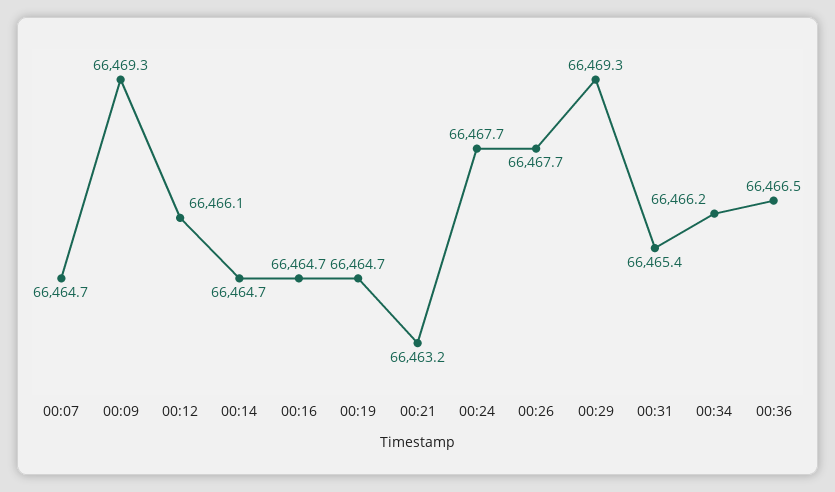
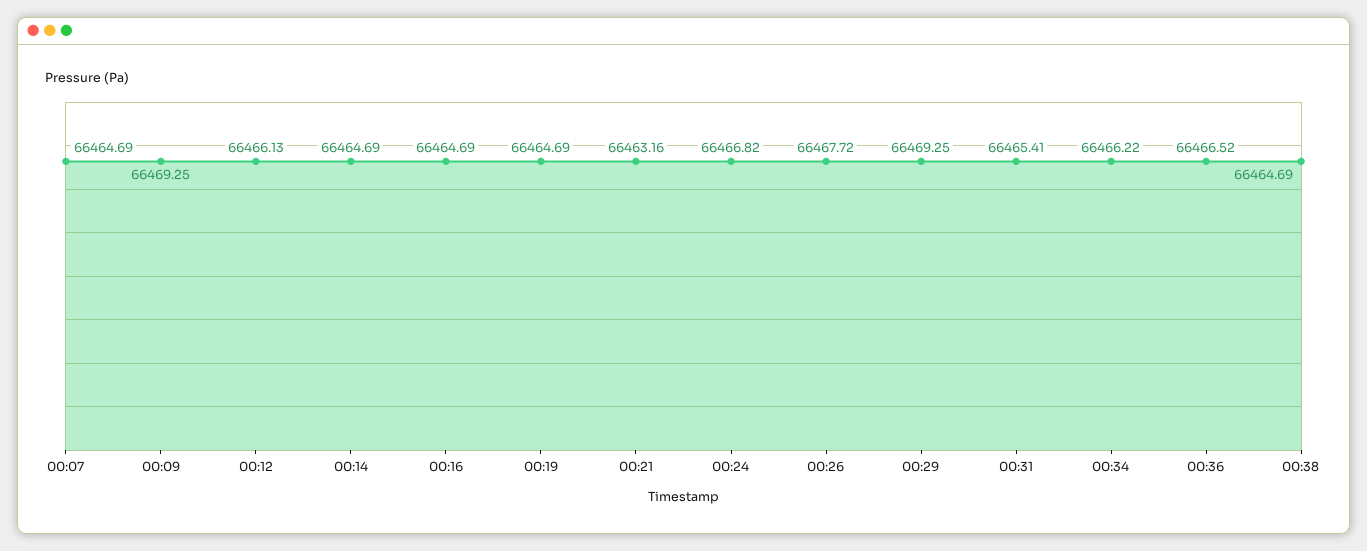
00:24: 66467.7 -> 66466.82
00:38: none -> 66464.69

